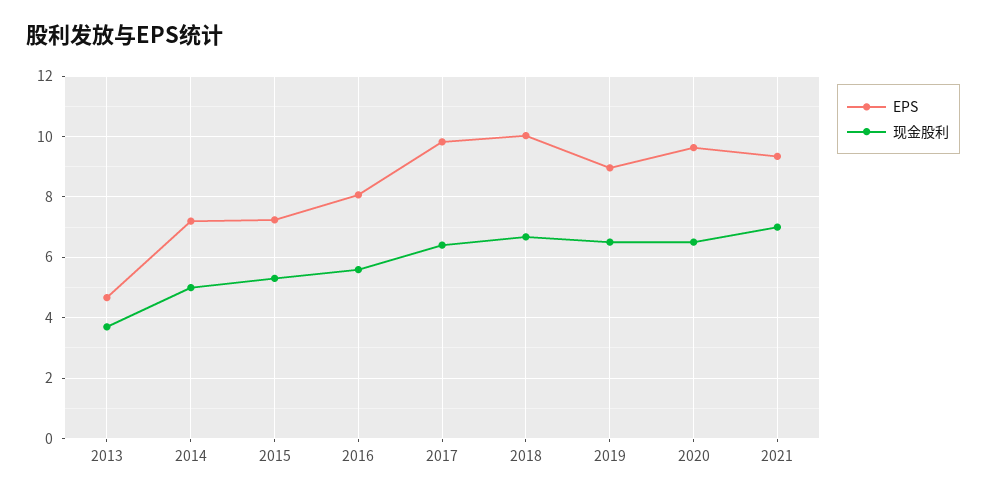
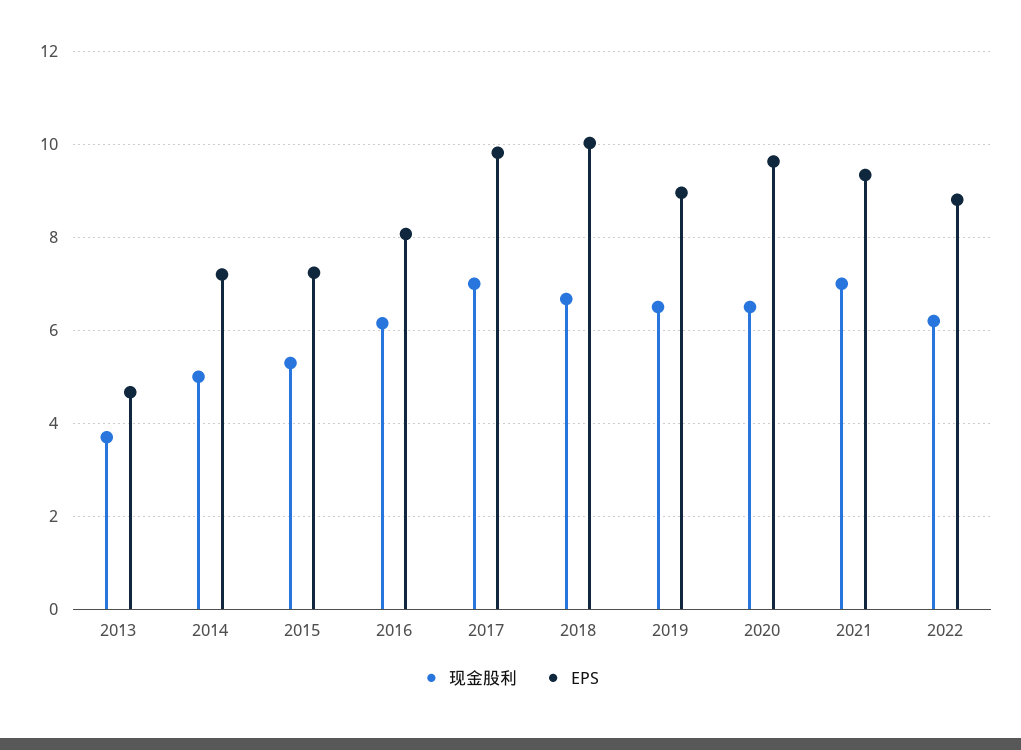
现金股利, 2016: 5.6 -> 6.2
现金股利, 2017: 6.4 -> 7
现金股利, 2022: none -> 6.2
EPS, 2022: none -> 8.8

